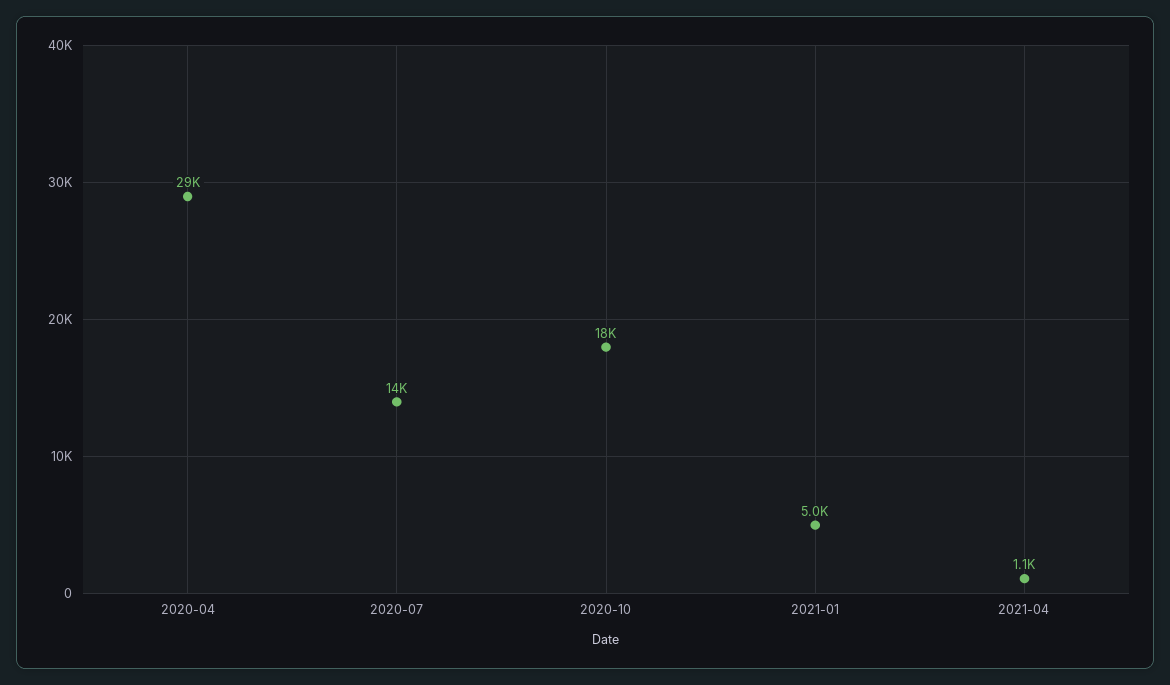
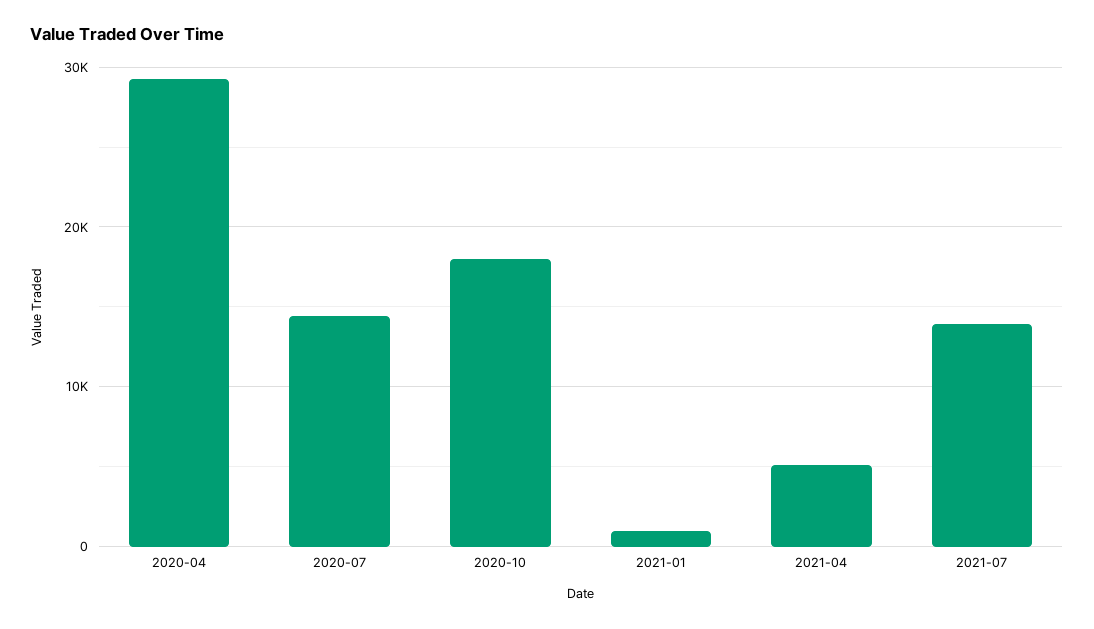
2021-01: 5000 -> 1000
2021-04: 1100 -> 5000
2021-07: none -> 14000

